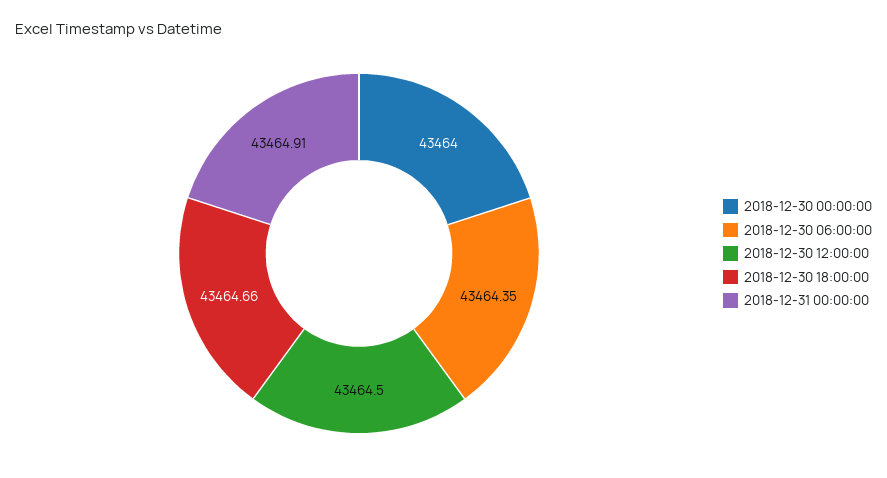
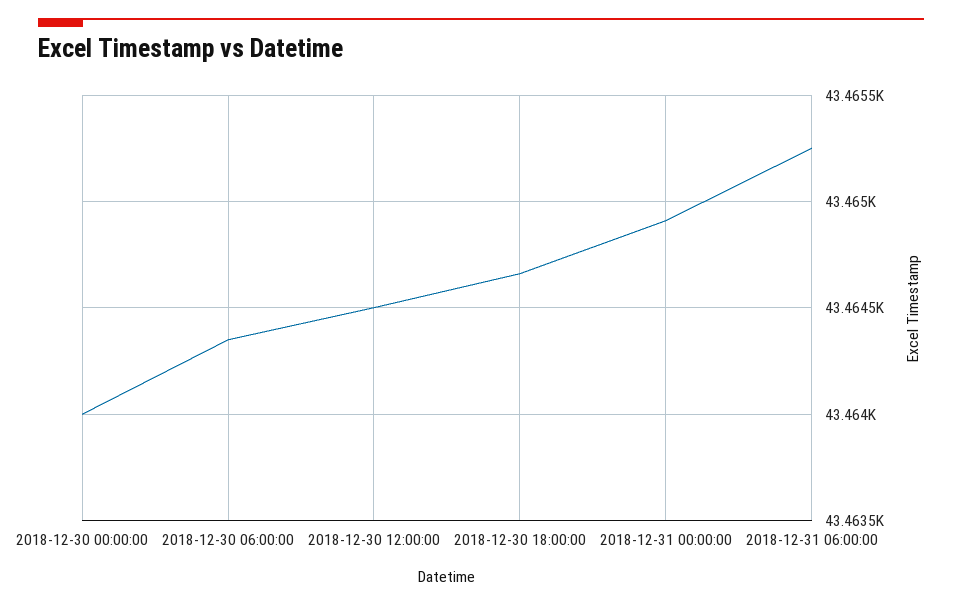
2018-12-31 06:00:00: none -> 43465.25

